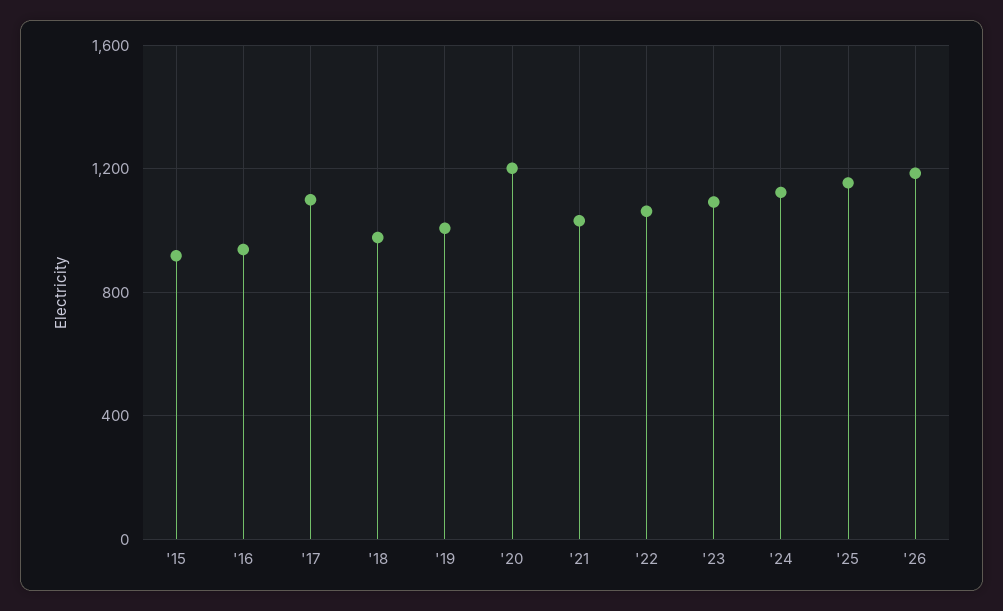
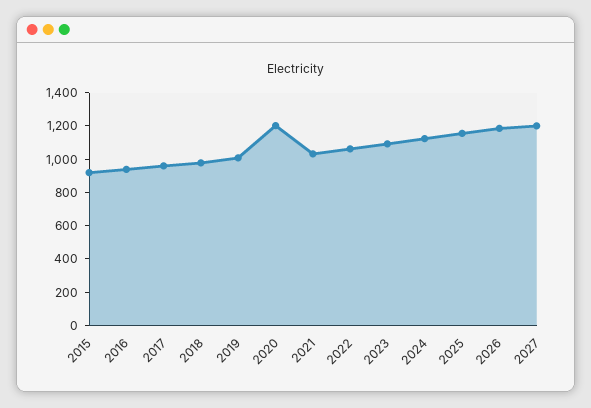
'17: 1100 -> 950
2027: none -> 1200

